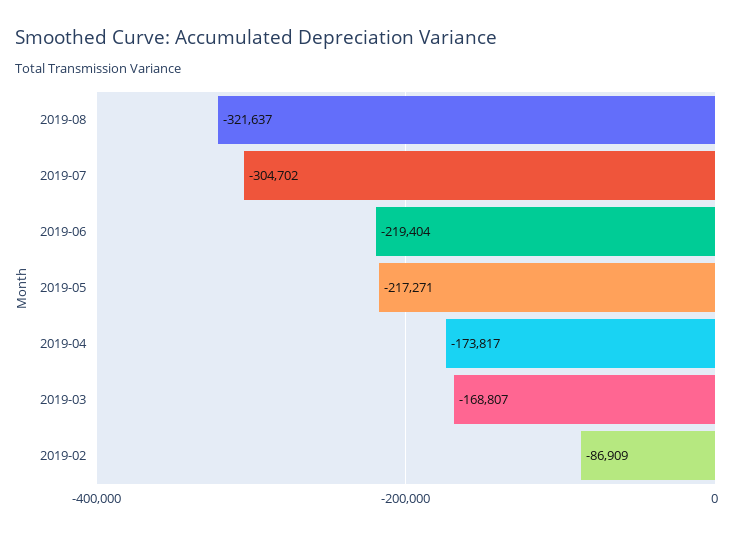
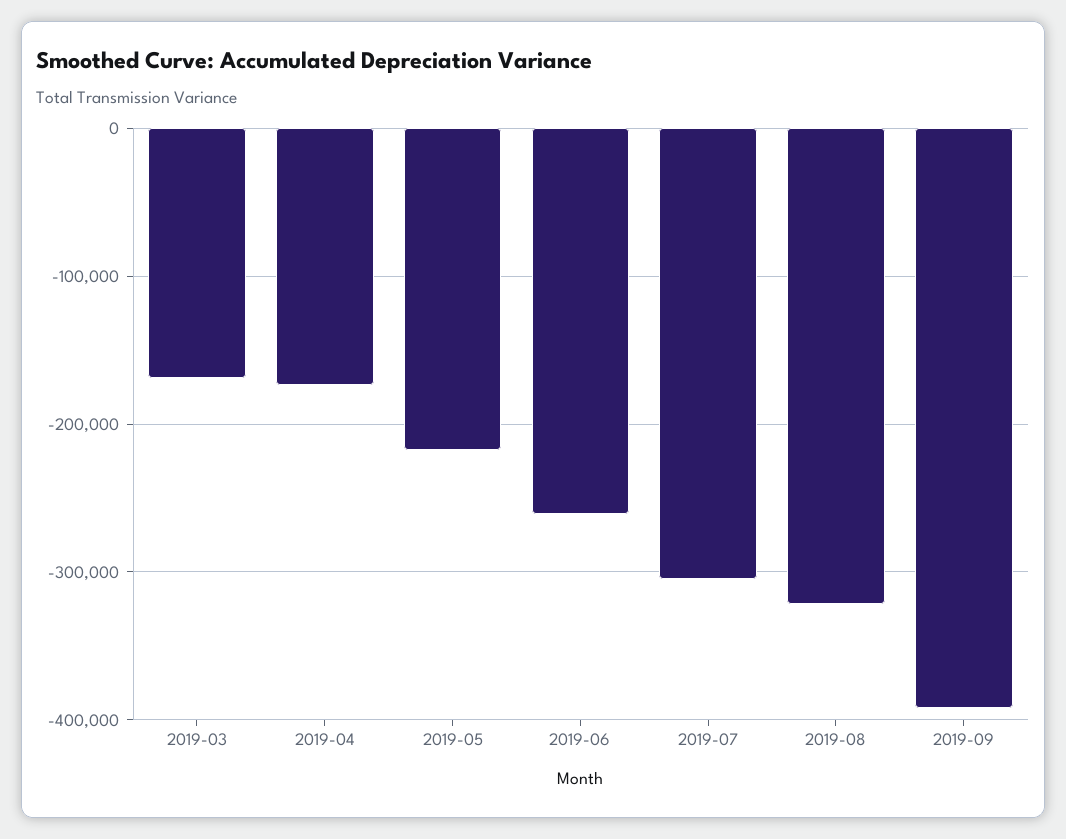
2019-06: -219404 -> -260000
2019-02: -86909 -> none
2019-09: none -> -390000

